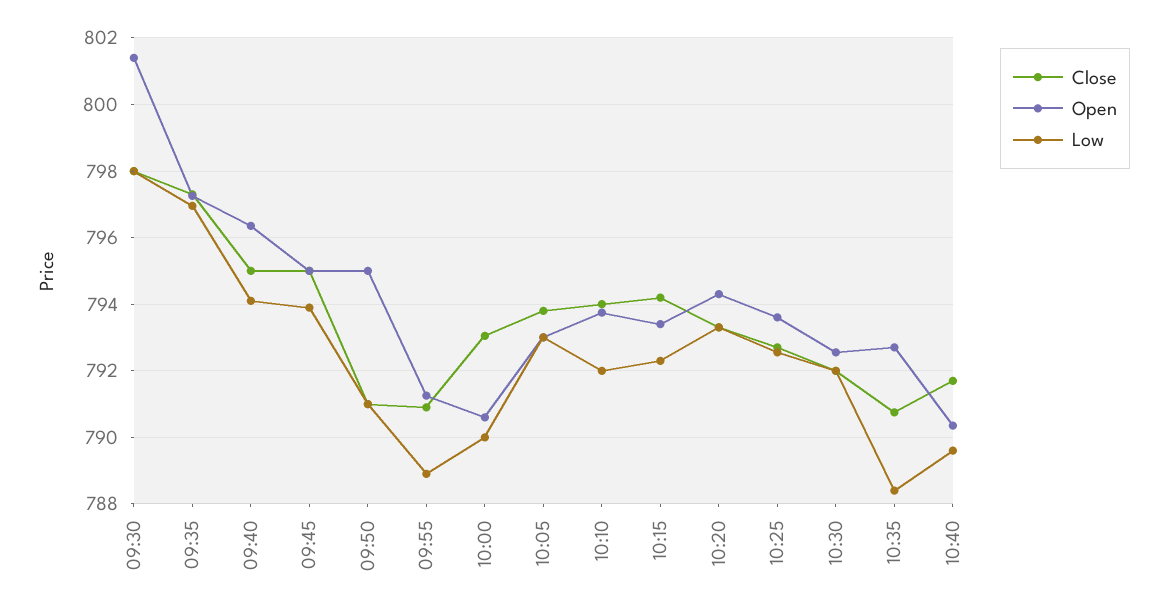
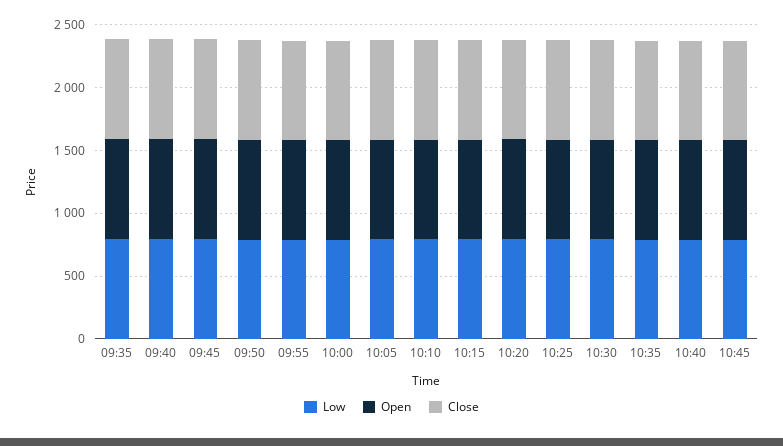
Close, 09:30: 798 -> none
Open, 09:30: 801.4 -> none
Low, 09:30: 798 -> none
Low, 10:45: none -> 800
Open, 10:45: none -> 800
Close, 10:45: none -> 800

